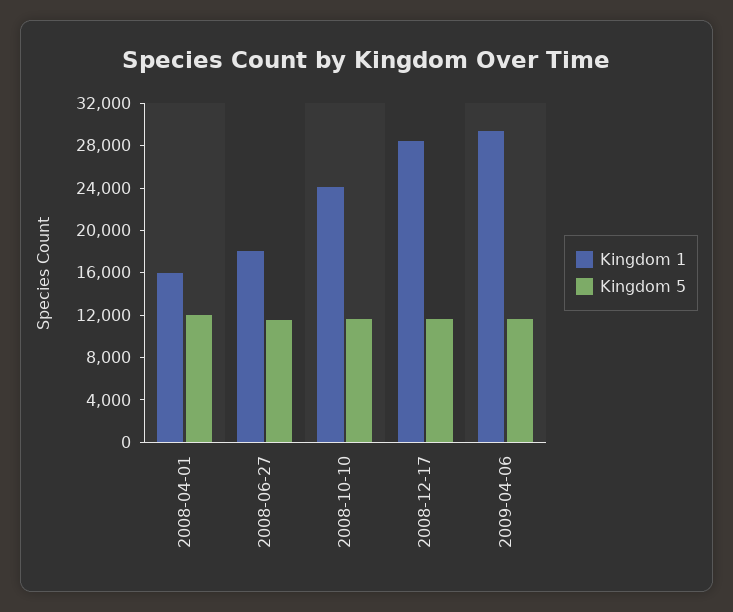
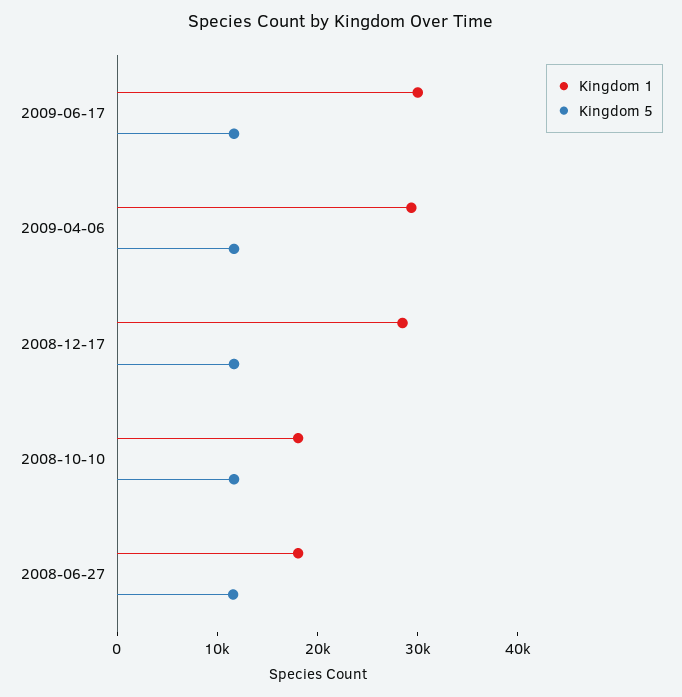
Kingdom 1, 2008-04-01: 16000 -> none
Kingdom 5, 2008-04-01: 12000 -> none
Kingdom 1, 2008-10-10: 24000 -> 18000
Kingdom 1, 2009-06-17: none -> 30000
Kingdom 5, 2009-06-17: none -> 12000

